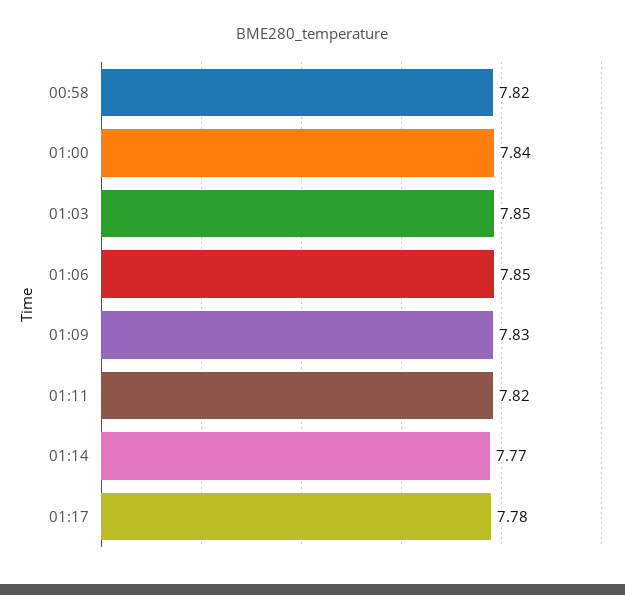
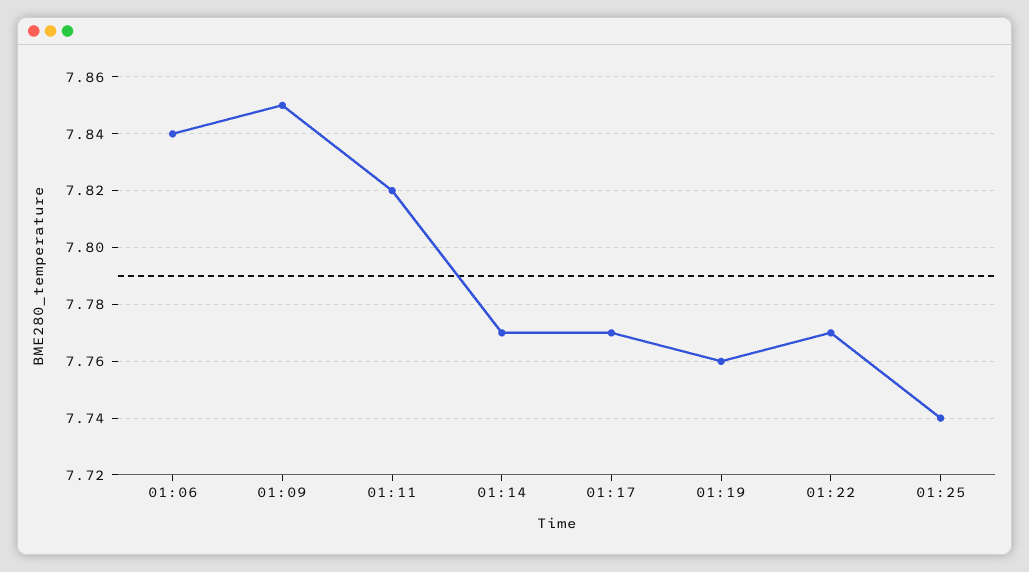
00:58: 7.82 -> none
01:00: 7.84 -> none
01:03: 7.85 -> none
01:06: 7.85 -> 7.84
01:09: 7.83 -> 7.85
01:17: 7.78 -> 7.77
01:19: none -> 7.76
01:22: none -> 7.77
01:25: none -> 7.74

